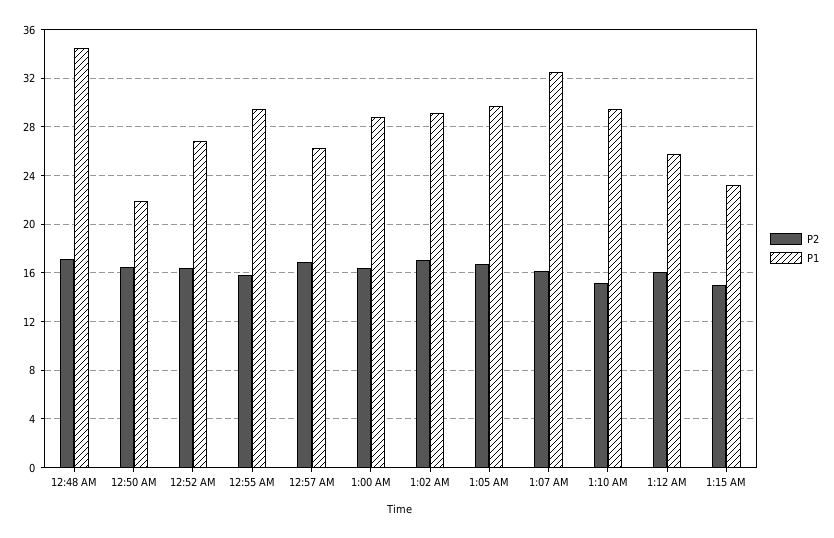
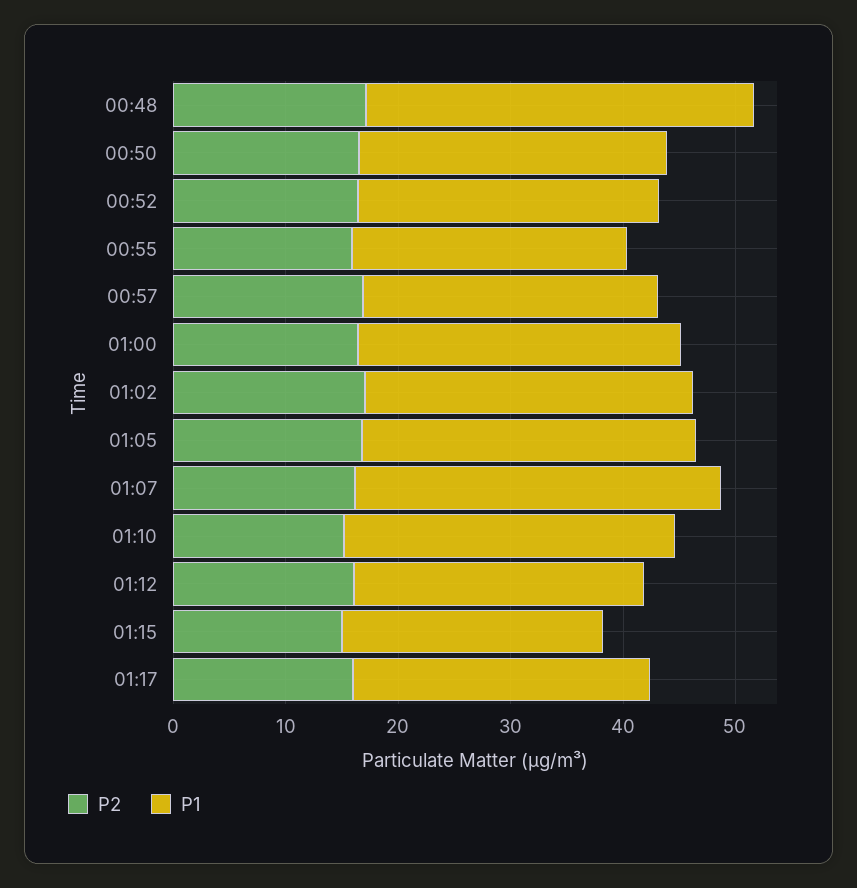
P1, 12:50 AM: 22 -> 28
P1, 12:55 AM: 29.5 -> 24
P2, 01:17: none -> 16
P1, 01:17: none -> 26

